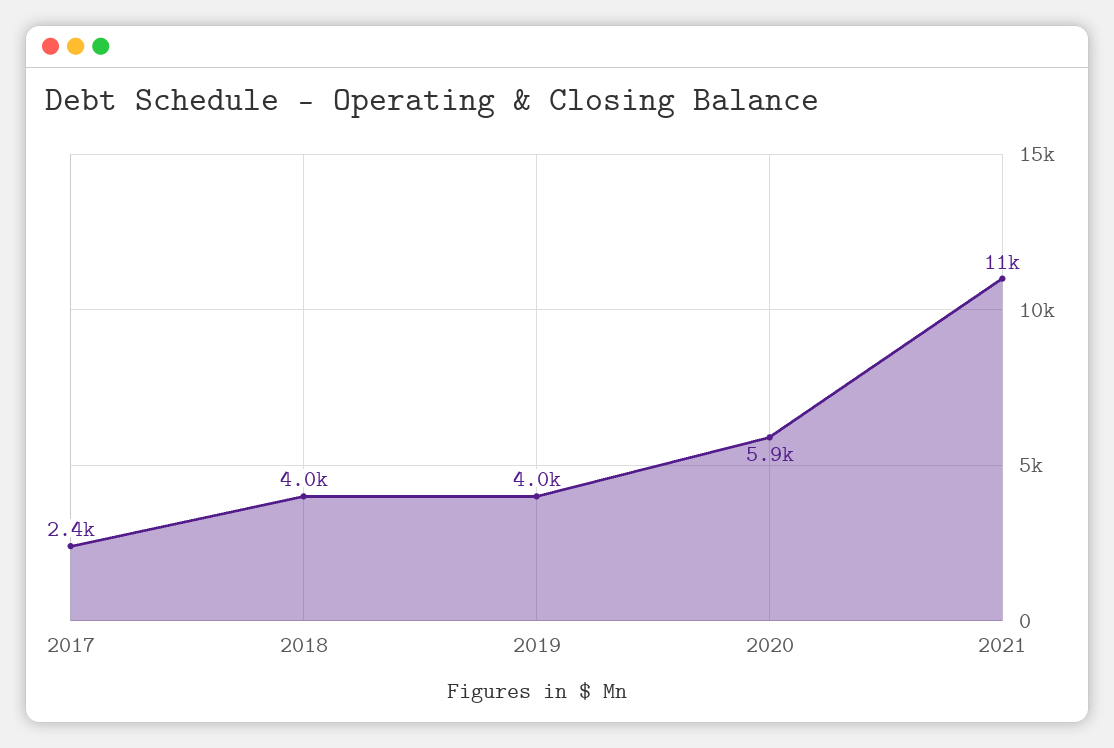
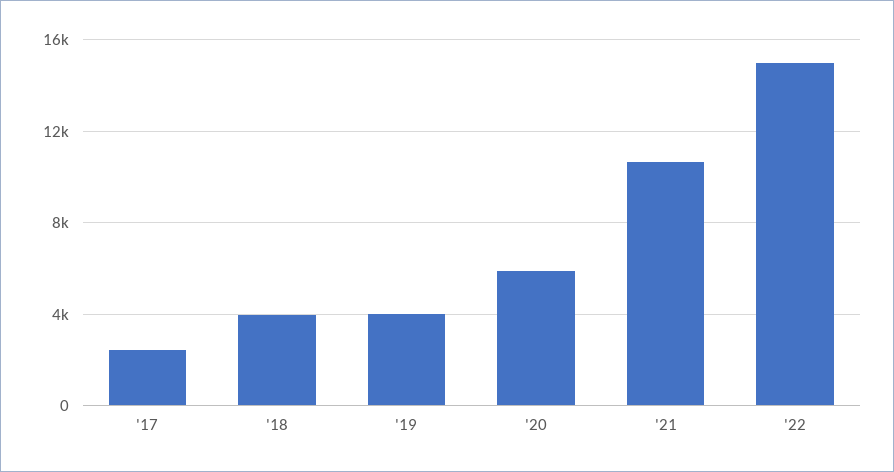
'22: none -> 15000

